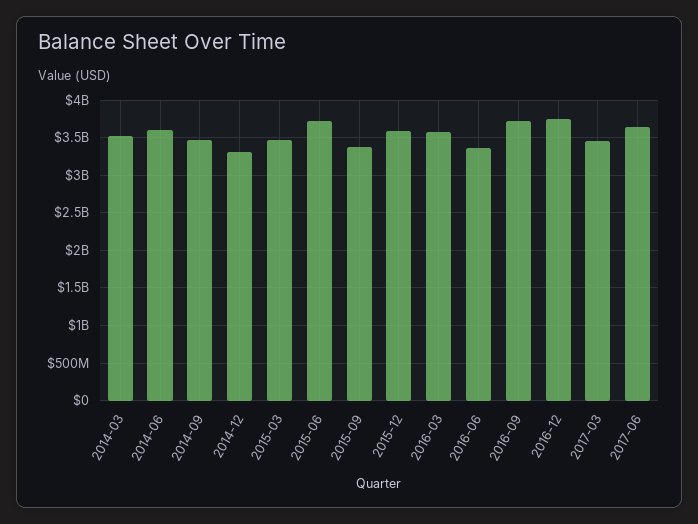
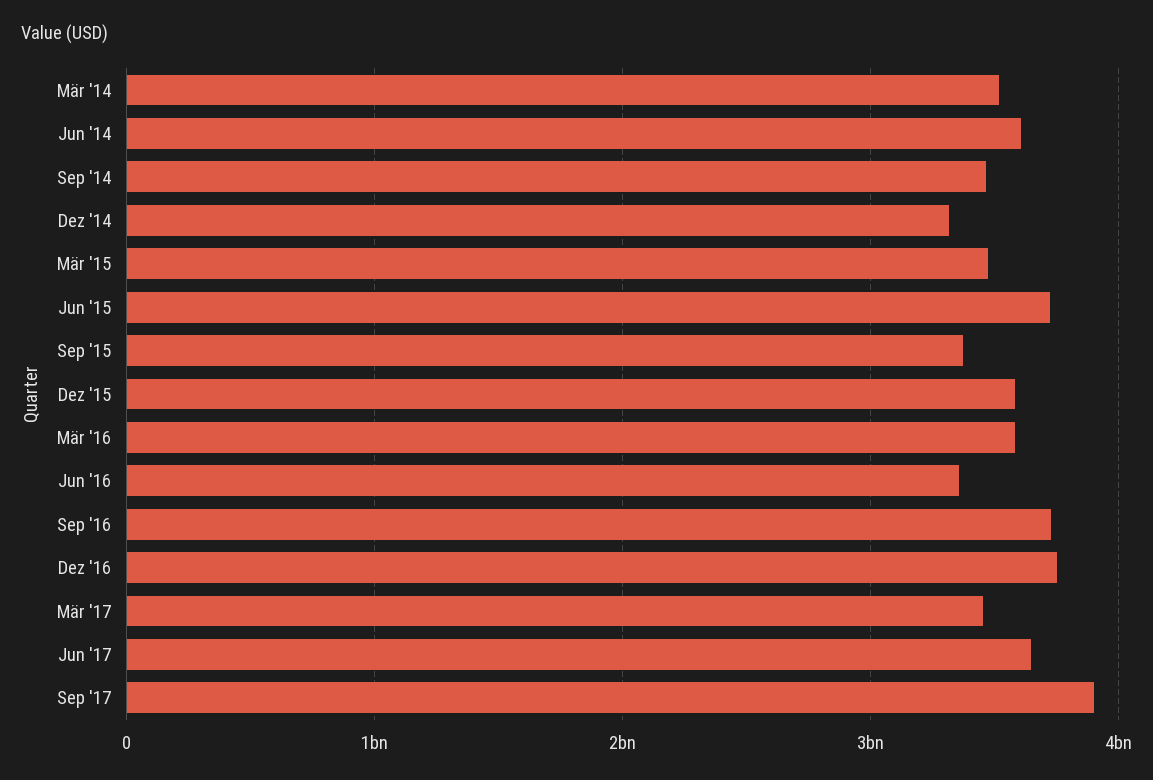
Sep '17: none -> 3900000000

